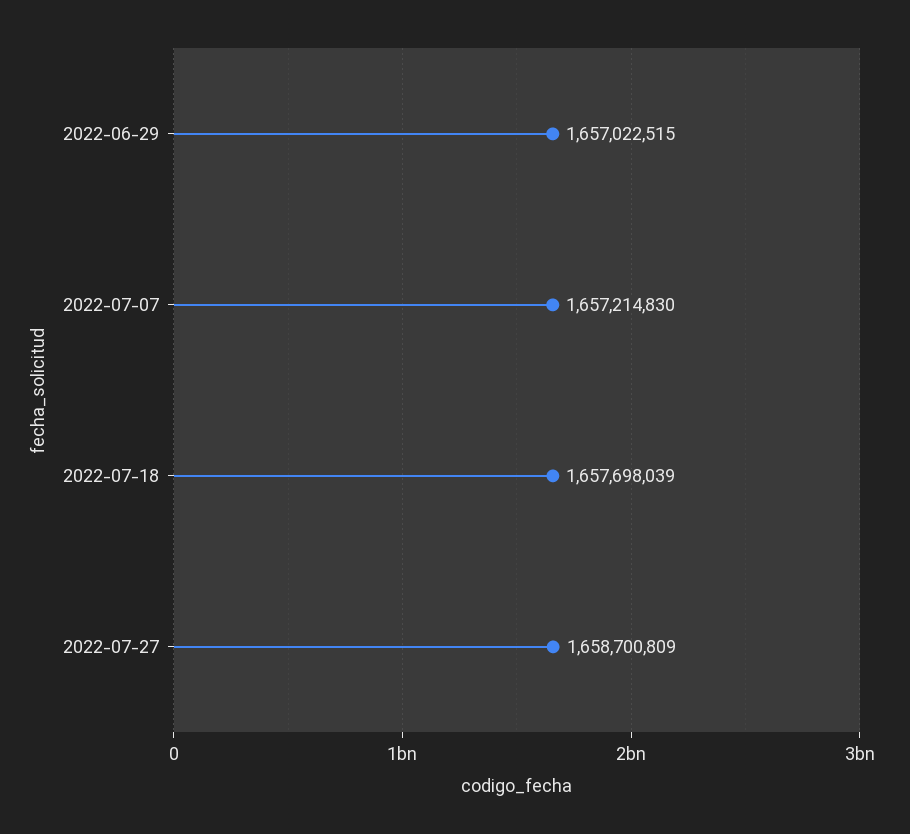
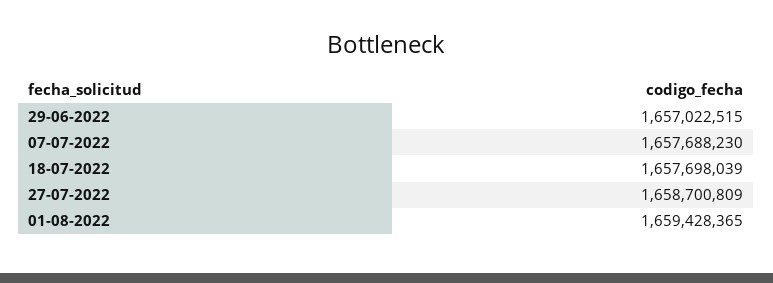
2022-07-07: 1657214830 -> 1657688230
01-08-2022: none -> 1659428365

